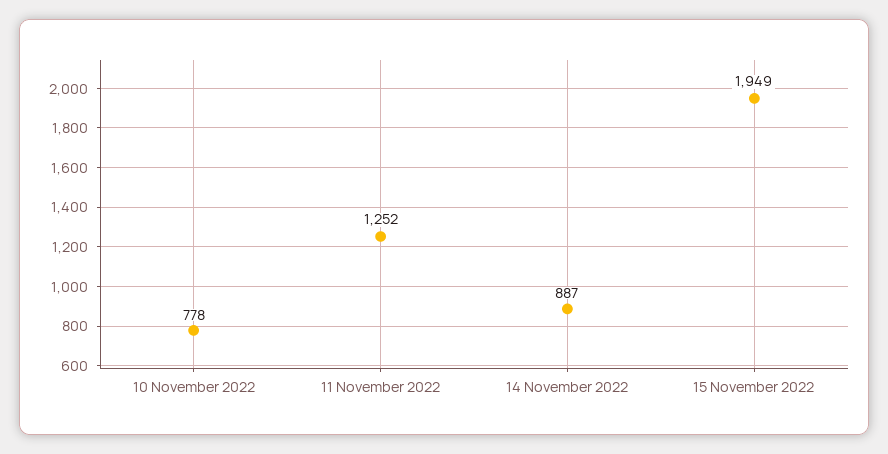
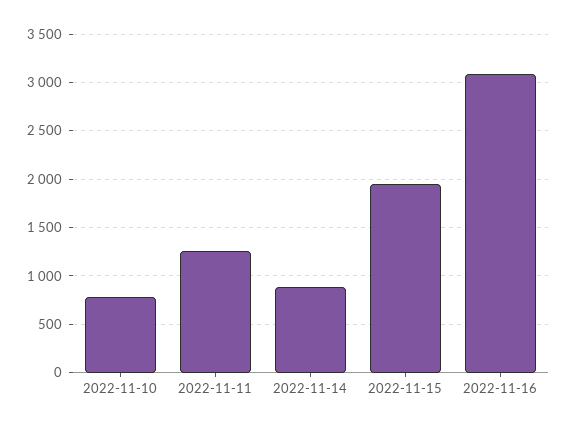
2022-11-16: none -> 3100

